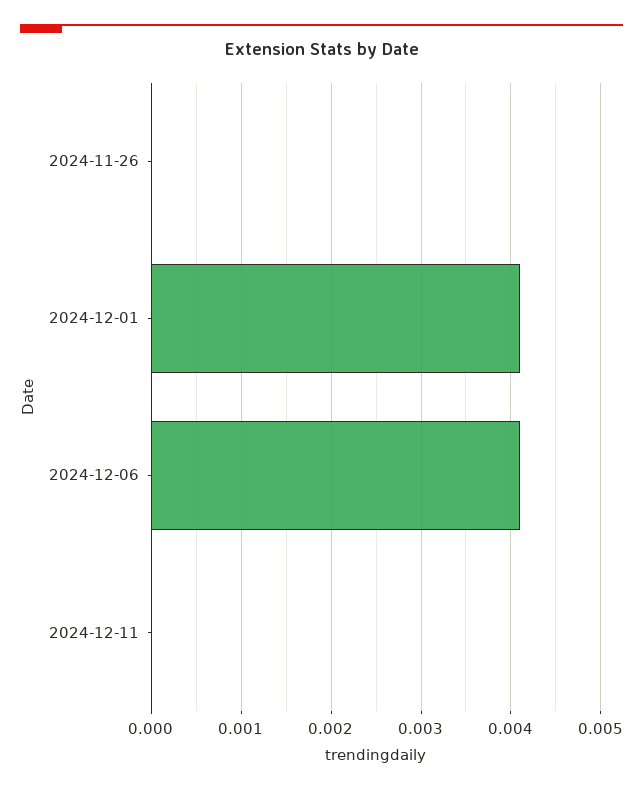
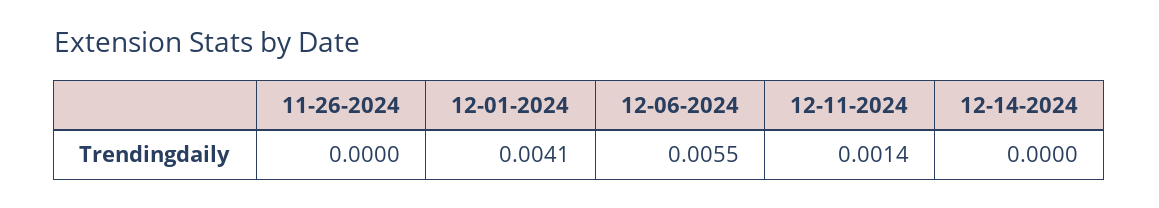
2024-12-06: 0.0041 -> 0.0055
2024-12-11: 0 -> 0.0014
12-14-2024: none -> 0

